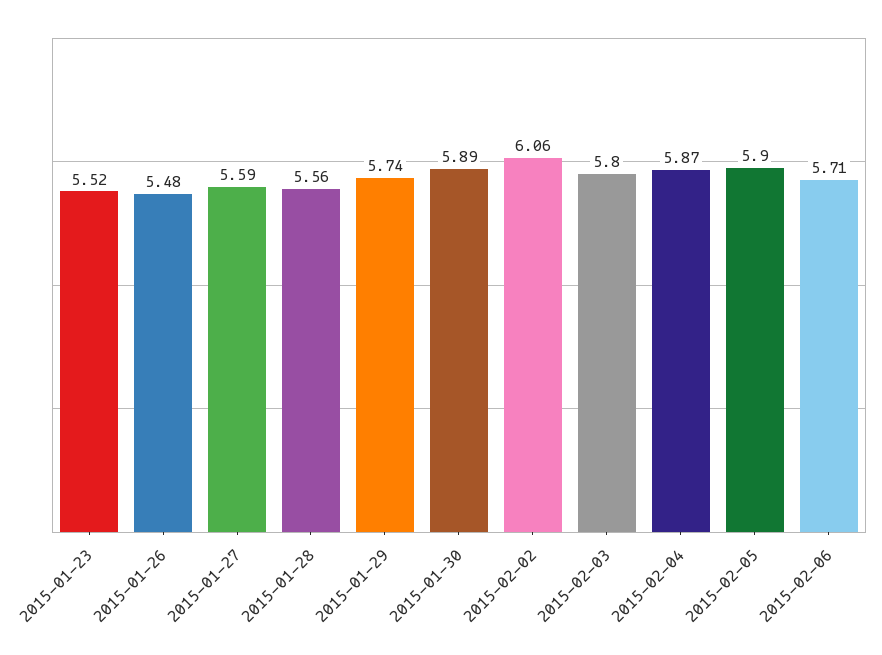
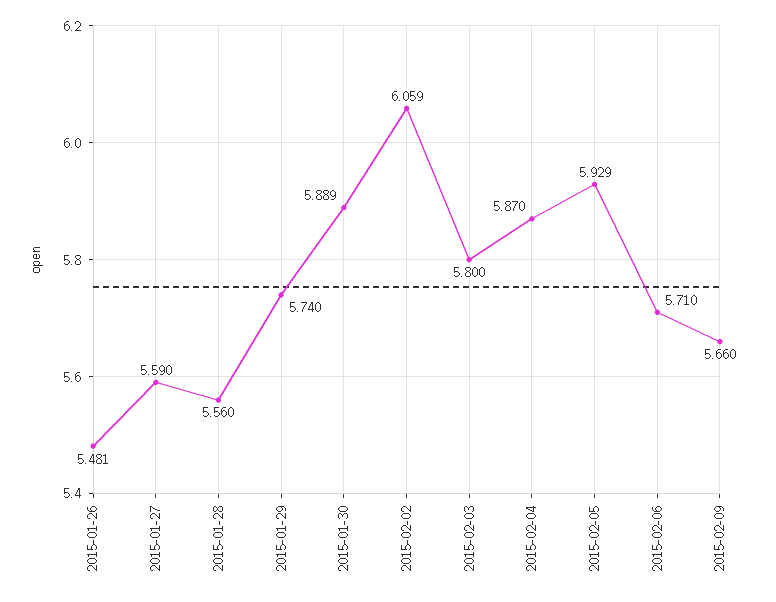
2015-01-23: 5.52 -> none
2015-02-05: 5.9 -> 5.929
2015-02-09: none -> 5.66

